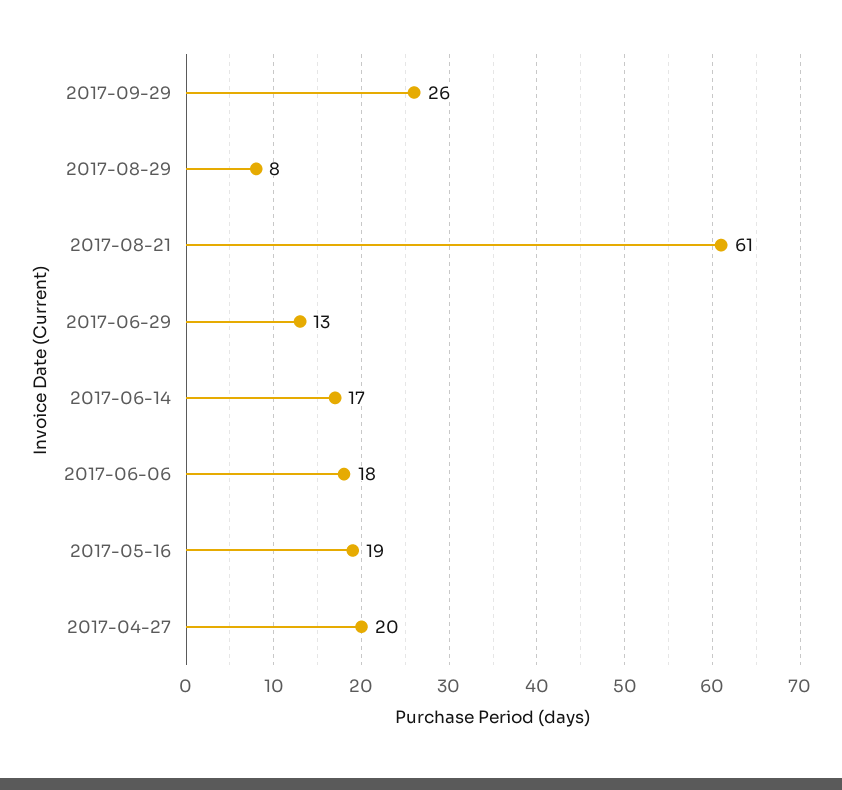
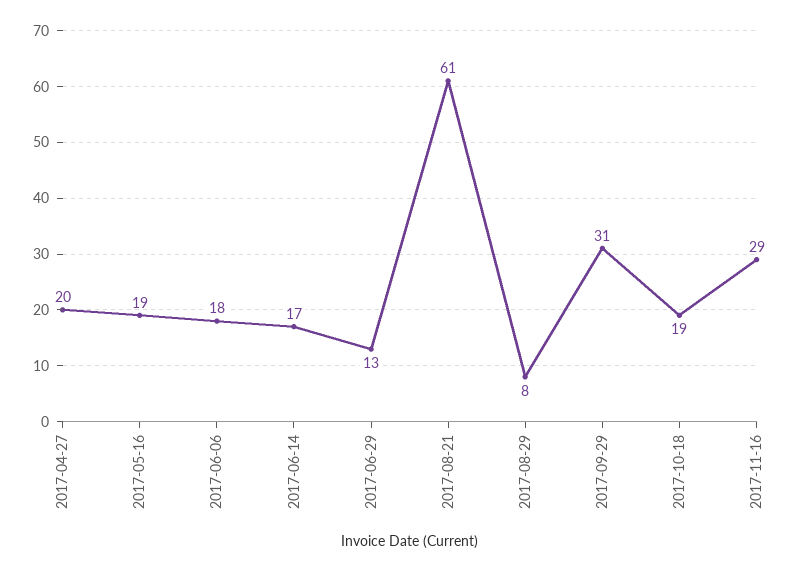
2017-09-29: 26 -> 31
2017-10-18: none -> 19
2017-11-16: none -> 29

